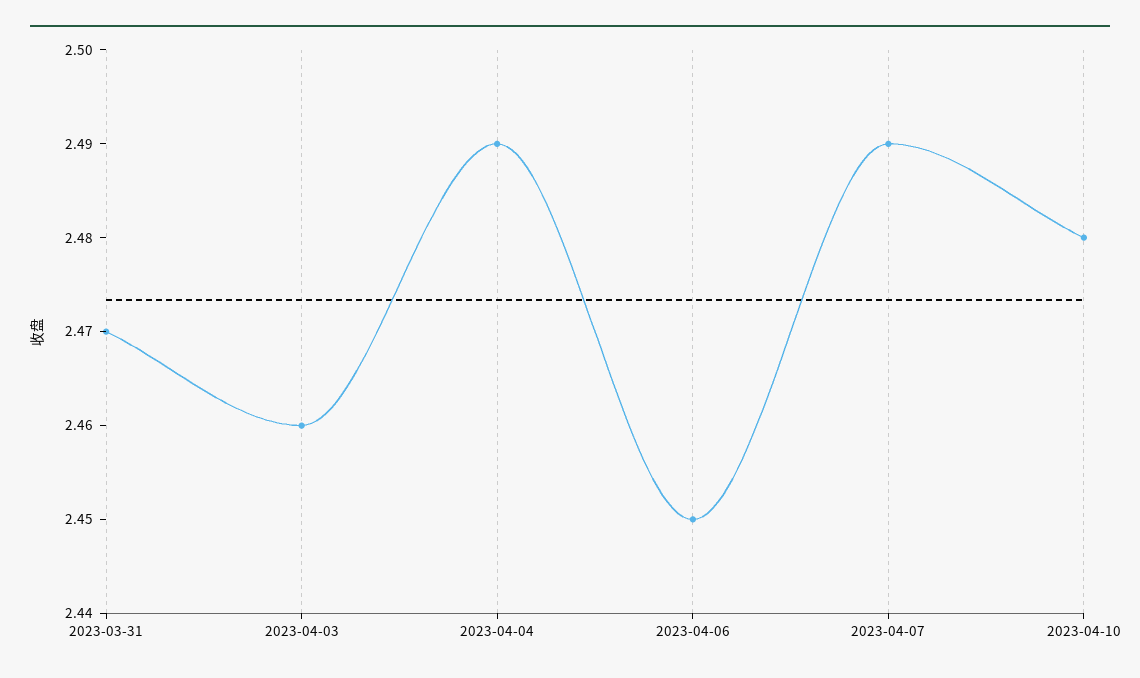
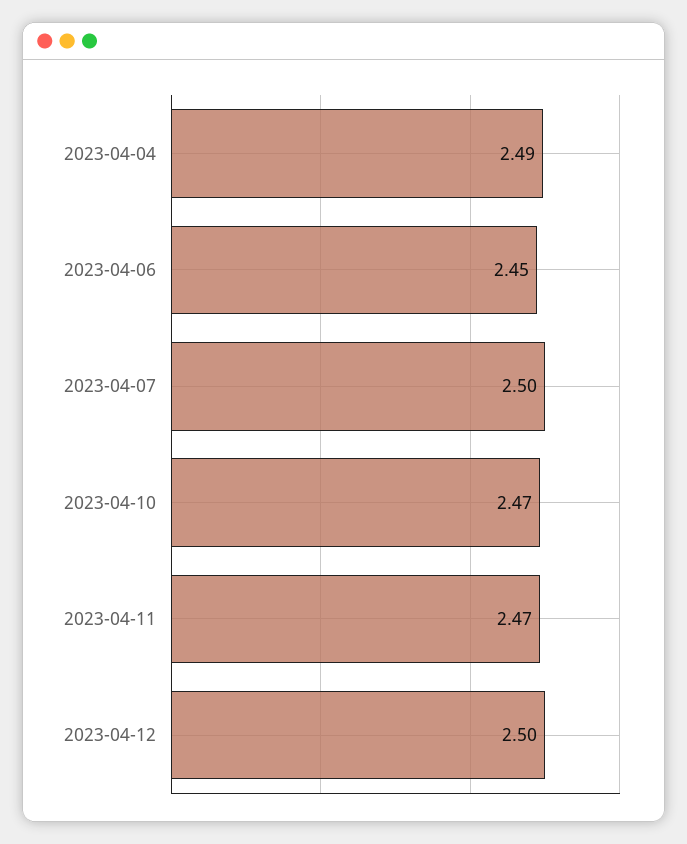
2023-03-31: 2.47 -> none
2023-04-03: 2.46 -> none
2023-04-07: 2.49 -> 2.5
2023-04-10: 2.48 -> 2.47
2023-04-11: none -> 2.47
2023-04-12: none -> 2.5

